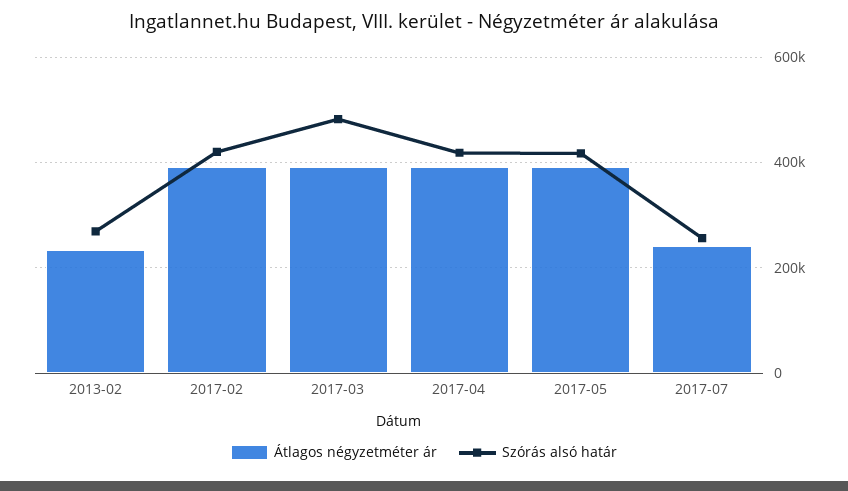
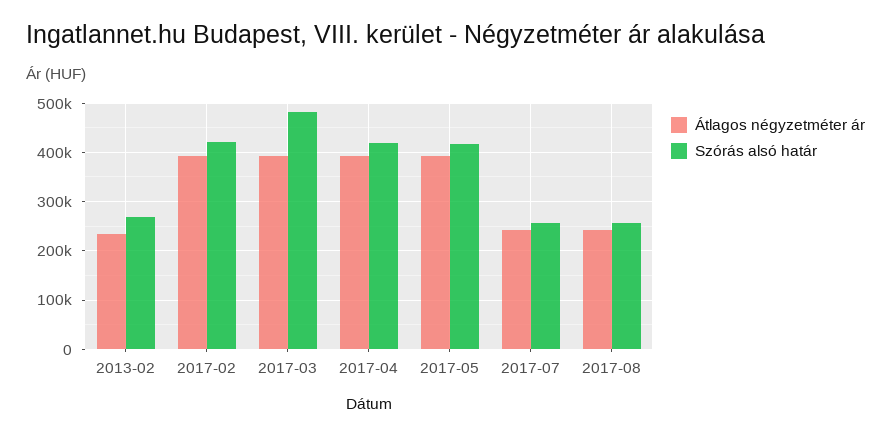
Átlagos négyzetméter ár, 2017-08: none -> 240000
Szórás alsó határ, 2017-08: none -> 260000

